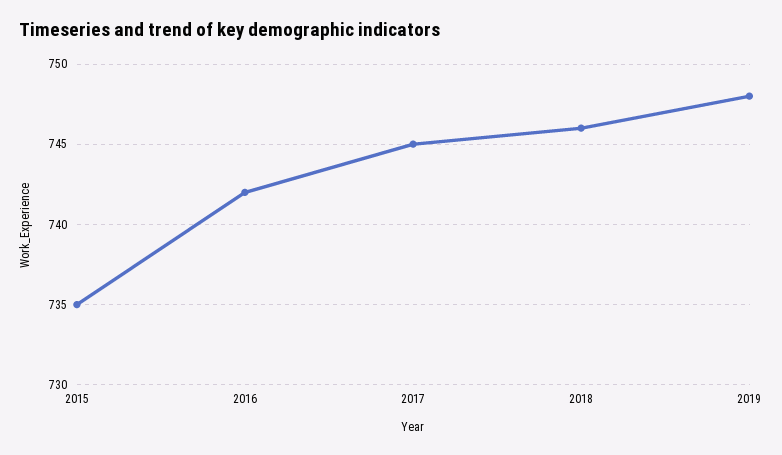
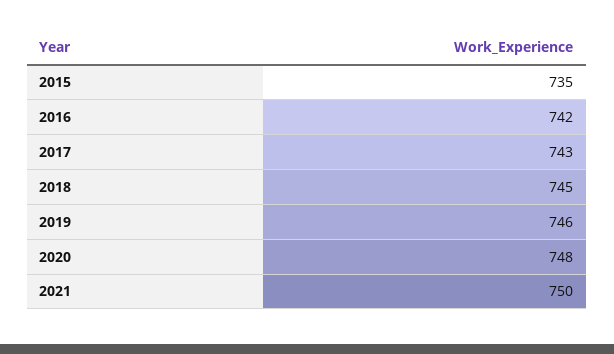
2017: 745 -> 743
2018: 746 -> 745
2019: 748 -> 746
2020: none -> 748
2021: none -> 750

